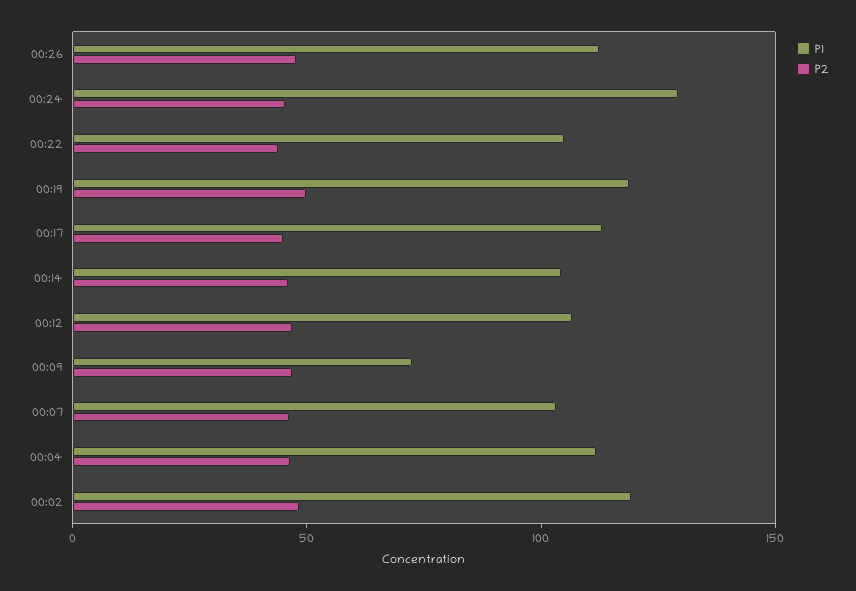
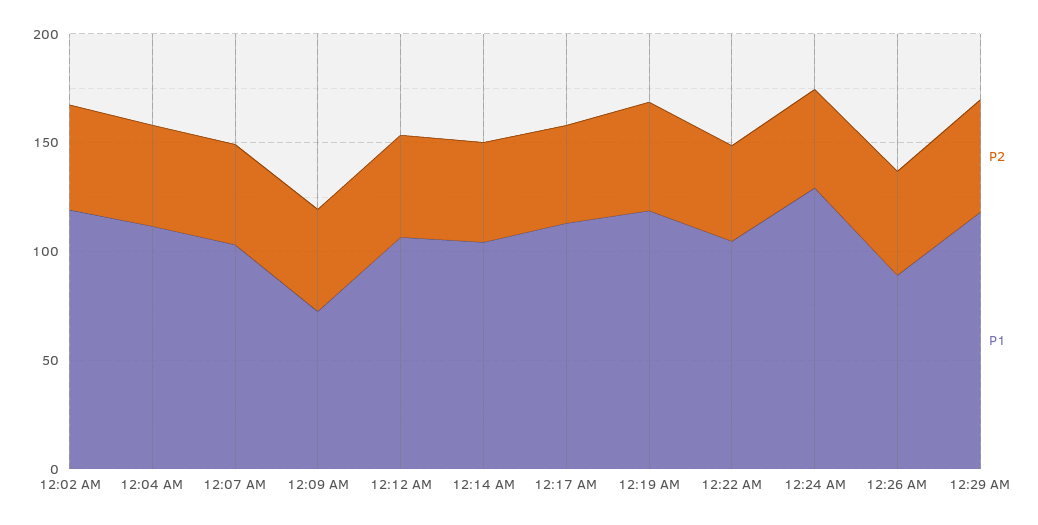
P1, 00:26: 110 -> 90
P2, 12:29 AM: none -> 50
P1, 12:29 AM: none -> 120

